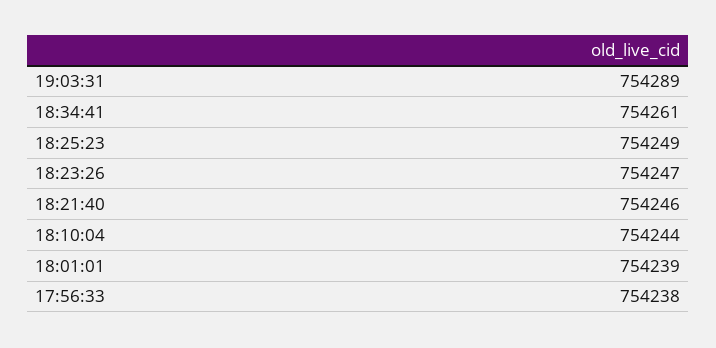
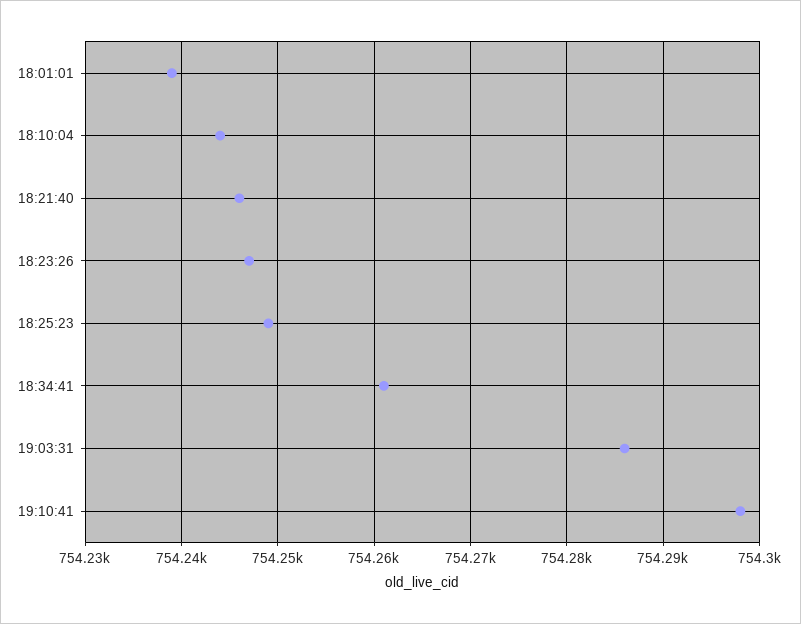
19:03:31: 754289 -> 754286
17:56:33: 754238 -> none
19:10:41: none -> 754298

